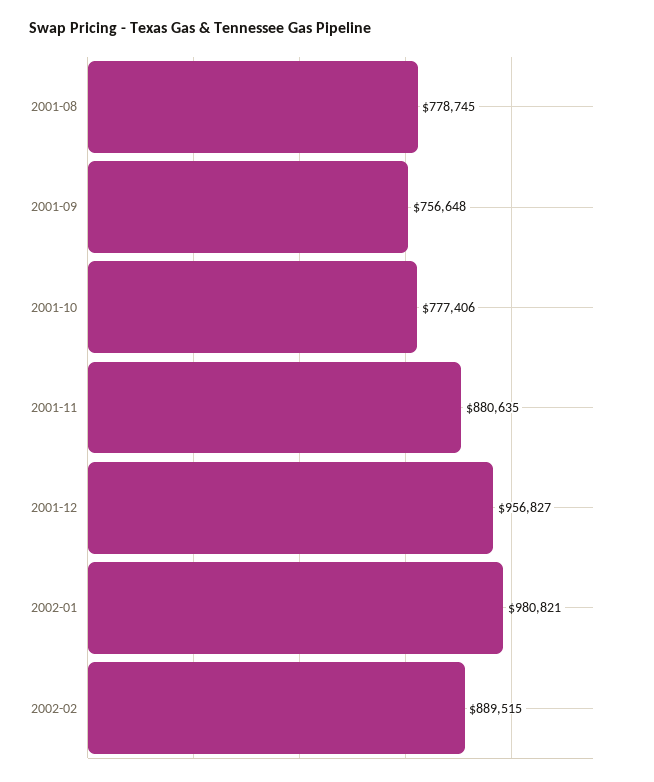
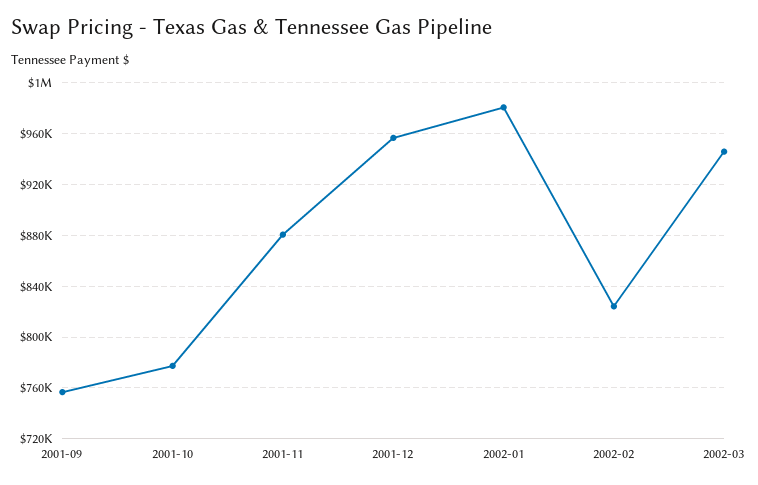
2001-08: 778745 -> none
2002-02: 889515 -> 825000
2002-03: none -> 945000

